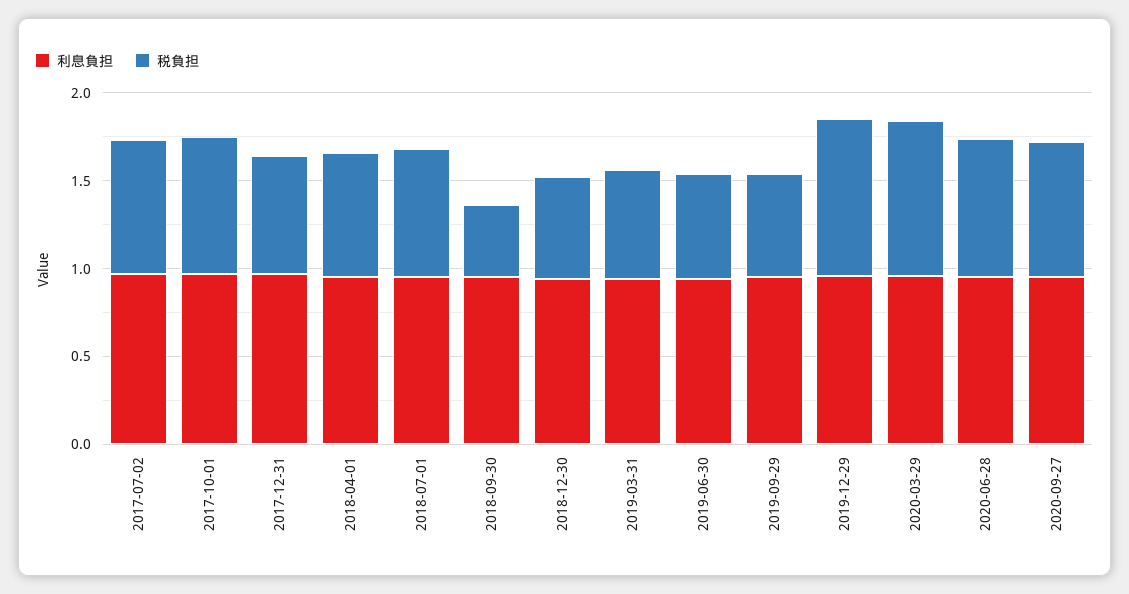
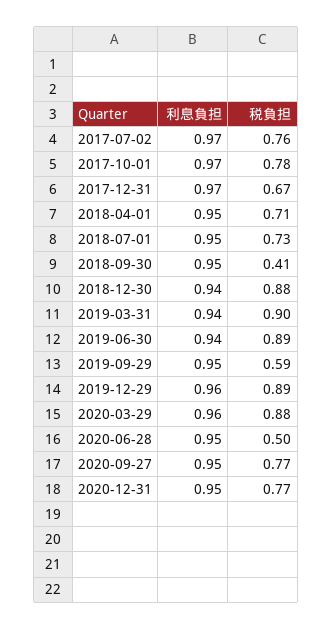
税負担, 2018-12-30: 0.6 -> 0.88
税負担, 2019-03-31: 0.6 -> 0.9
税負担, 2019-06-30: 0.6 -> 0.89
税負担, 2020-06-28: 0.8 -> 0.5
利息負担, 2020-12-31: none -> 0.95
税負担, 2020-12-31: none -> 0.77

